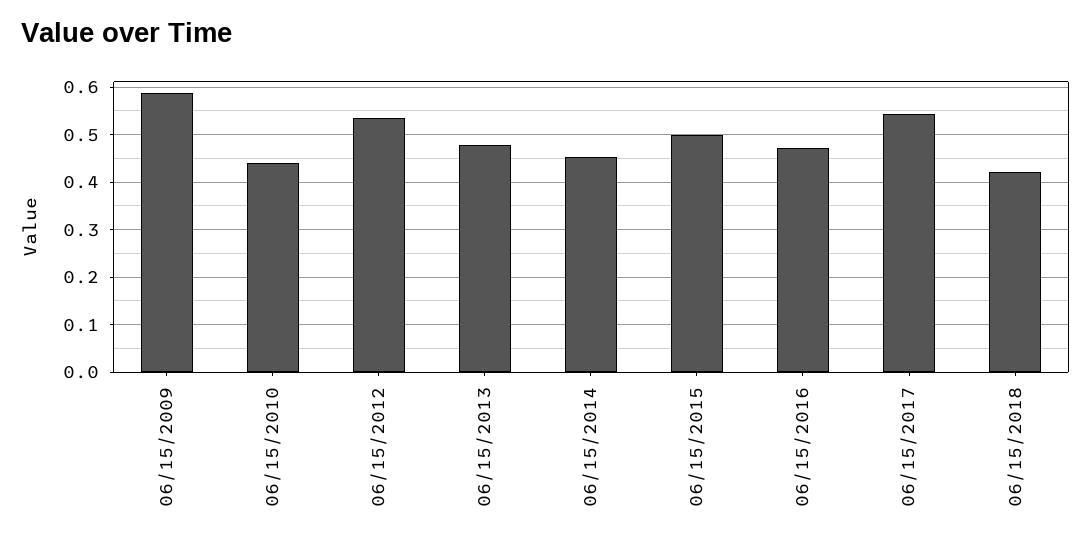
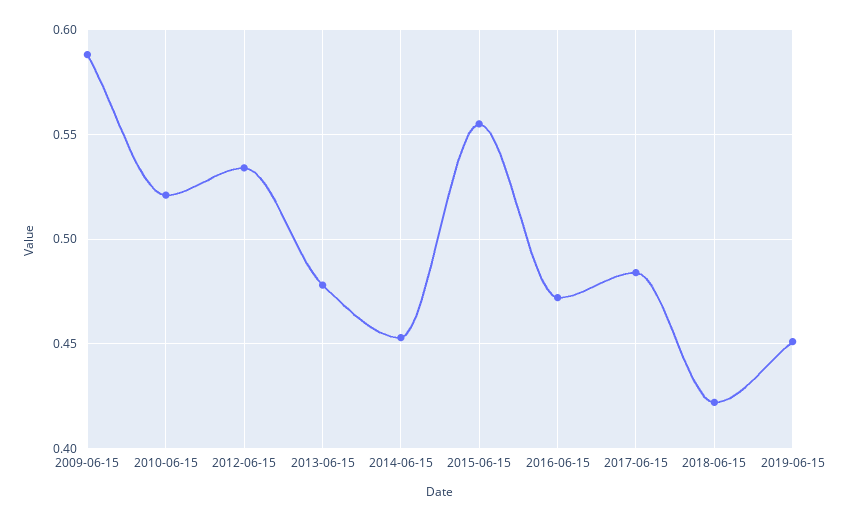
06/15/2010: 0.44 -> 0.52
06/15/2015: 0.5 -> 0.555
06/15/2017: 0.54 -> 0.485
2019-06-15: none -> 0.45

